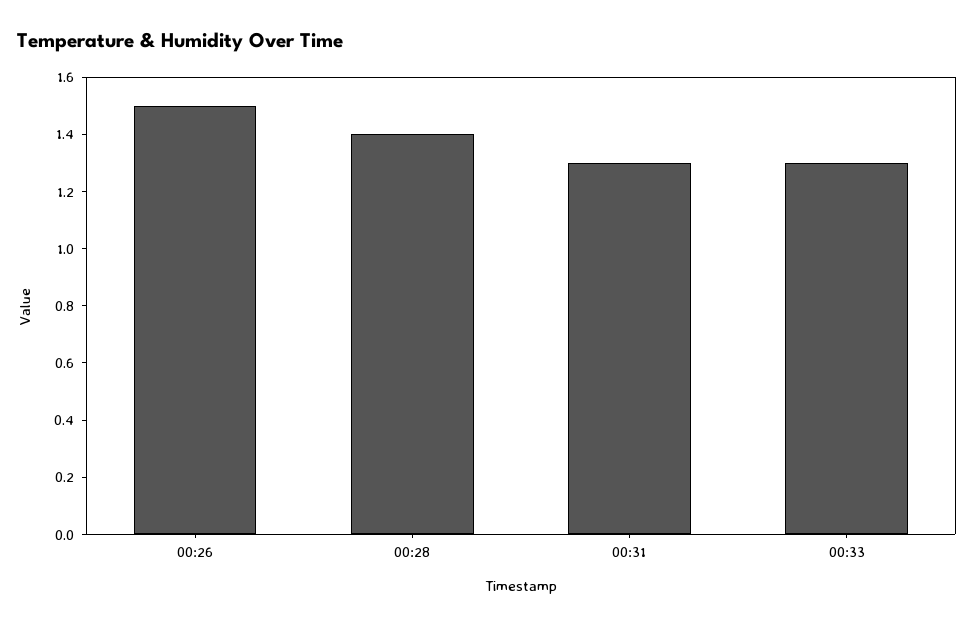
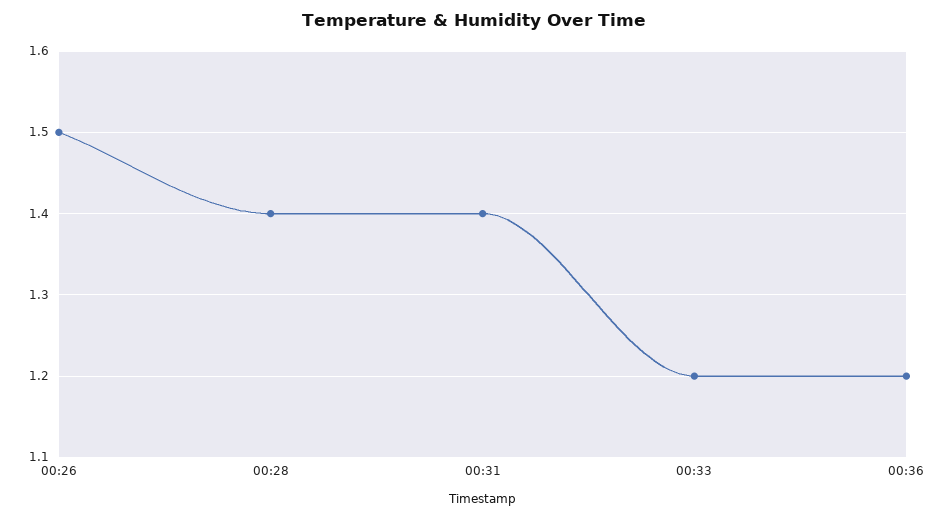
00:31: 1.3 -> 1.4
00:33: 1.3 -> 1.2
00:36: none -> 1.2

